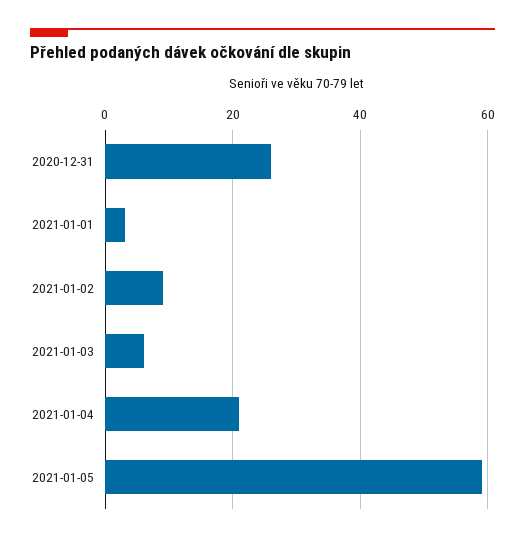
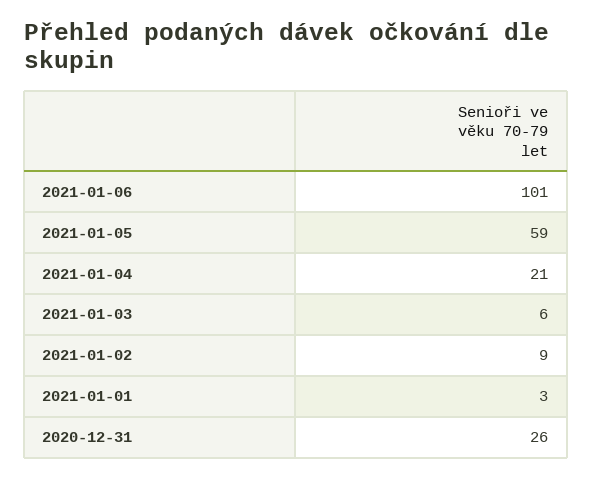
2021-01-06: none -> 101

